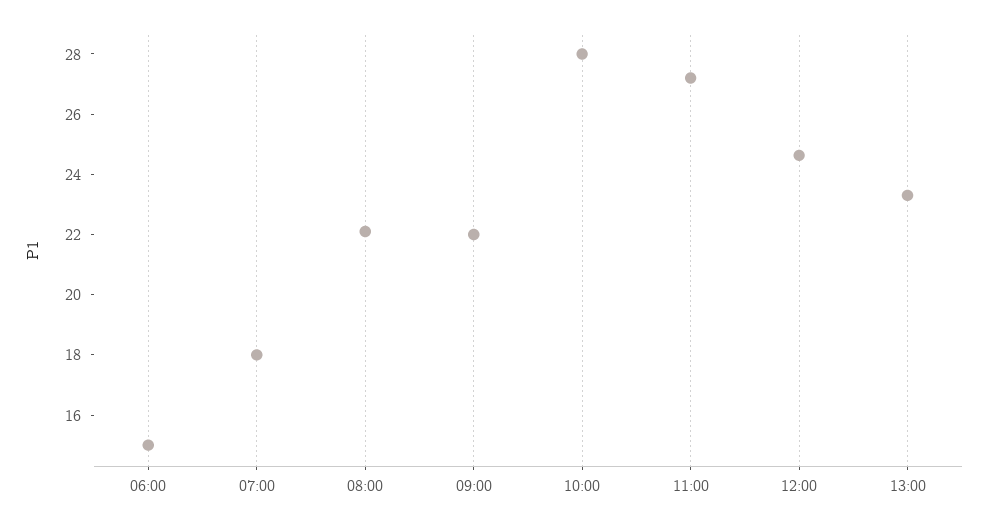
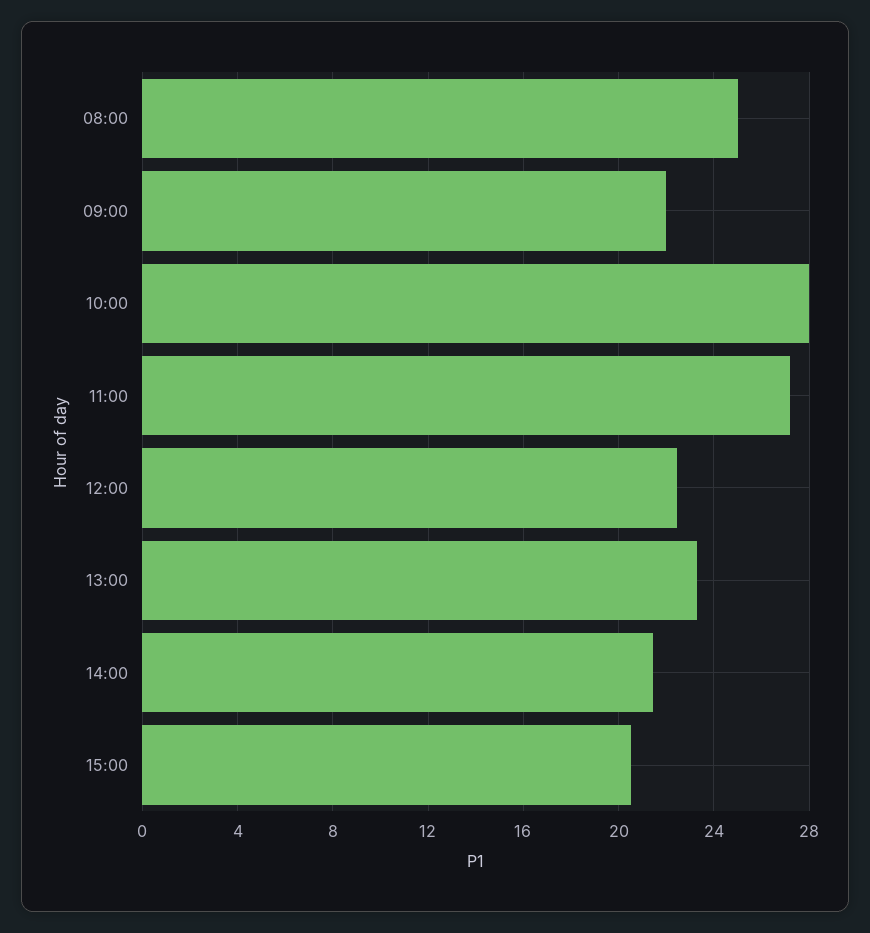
06:00: 15 -> none
07:00: 18 -> none
08:00: 22 -> 25
12:00: 24.5 -> 22.5
14:00: none -> 21.5
15:00: none -> 20.5

